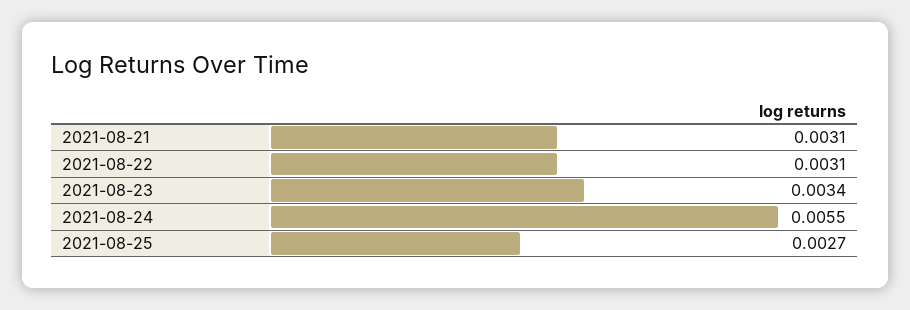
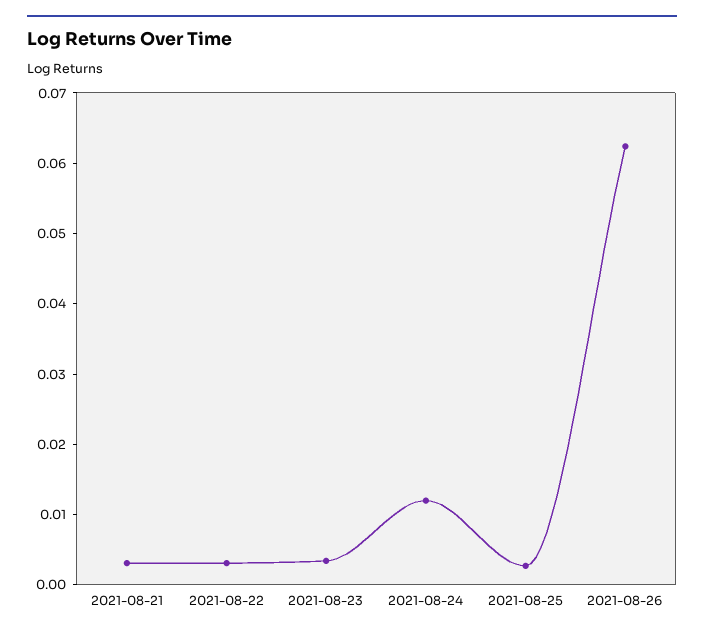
2021-08-24: 0.0055 -> 0.012
2021-08-26: none -> 0.062

